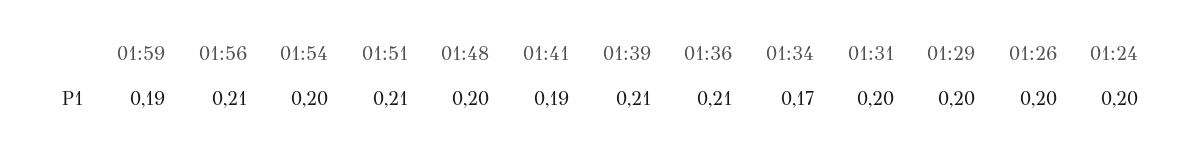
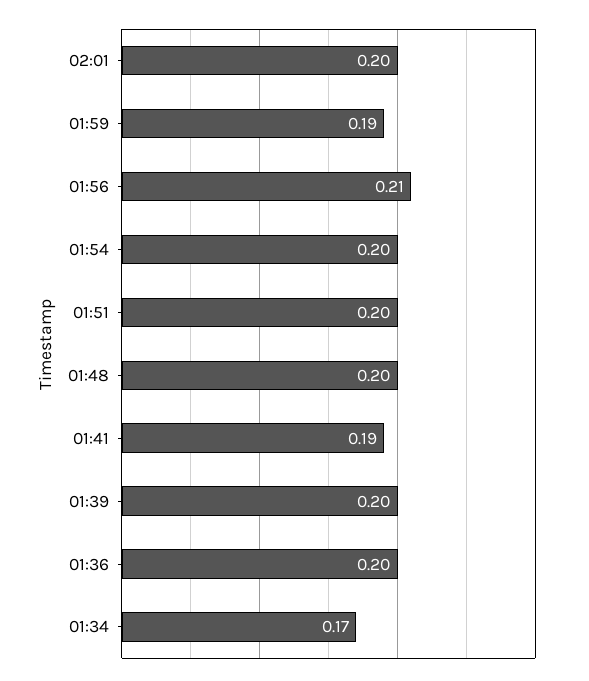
01:51: 0.21 -> 0.2
01:39: 0.21 -> 0.2
01:36: 0.21 -> 0.2
01:31: 0.2 -> none
01:29: 0.2 -> none
01:26: 0.2 -> none
01:24: 0.2 -> none
02:01: none -> 0.2

